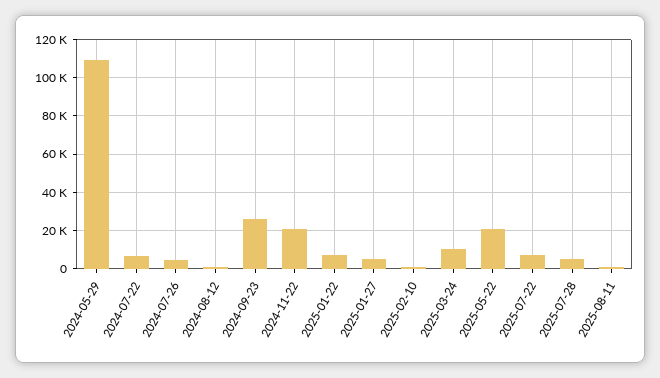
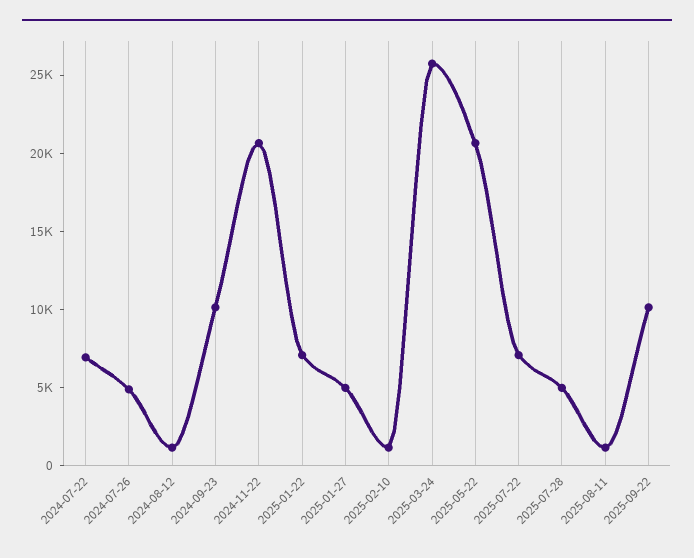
2024-05-29: 110000 -> none
2024-09-23: 25000 -> 10000
2025-03-24: 10000 -> 26000
2025-09-22: none -> 10000

